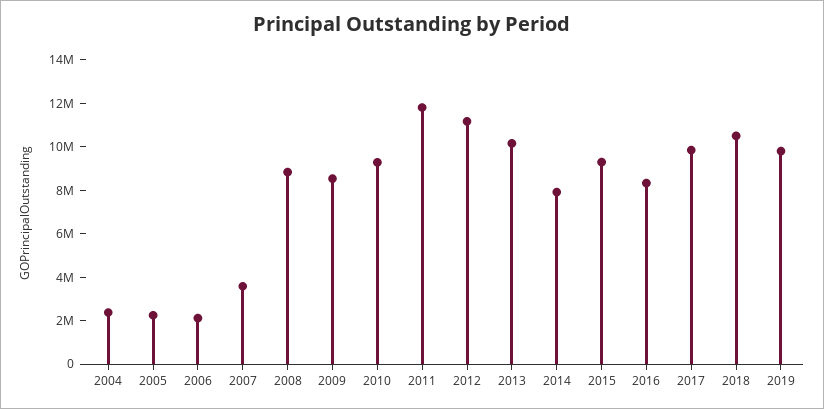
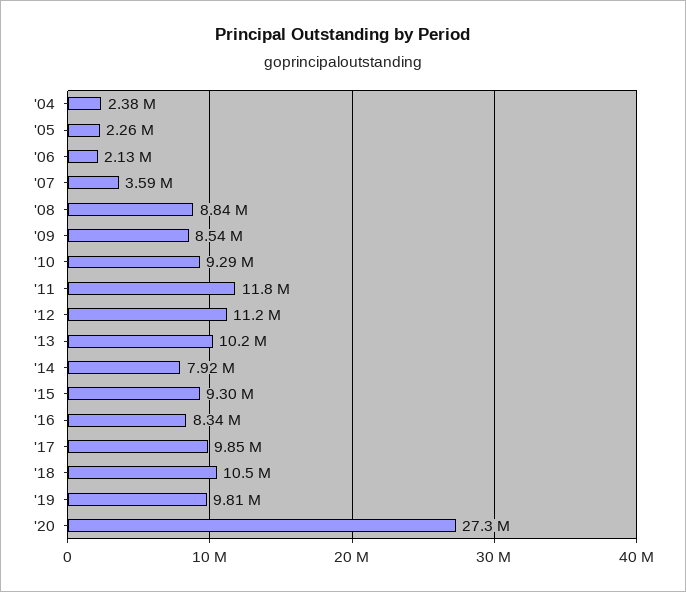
'20: none -> 27300000

